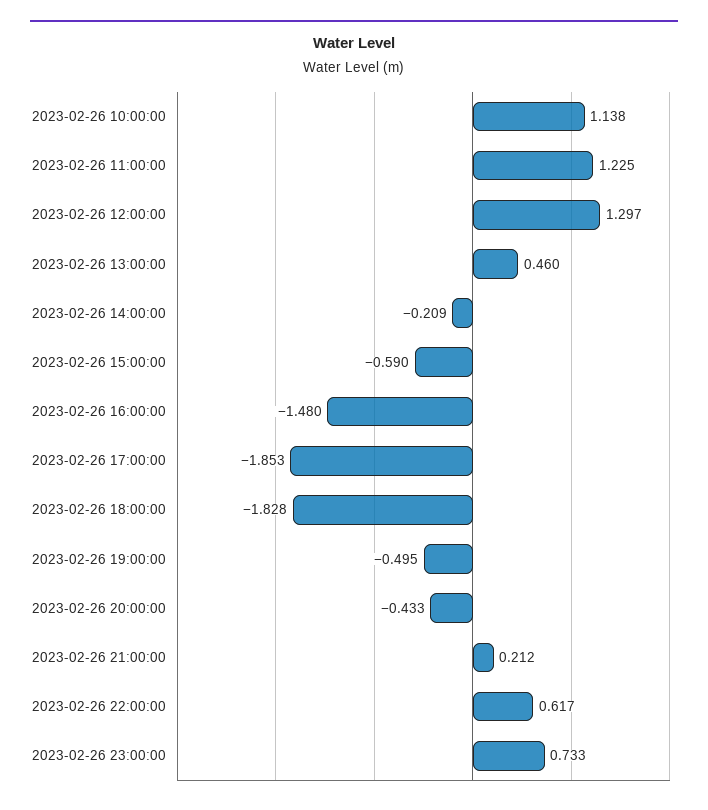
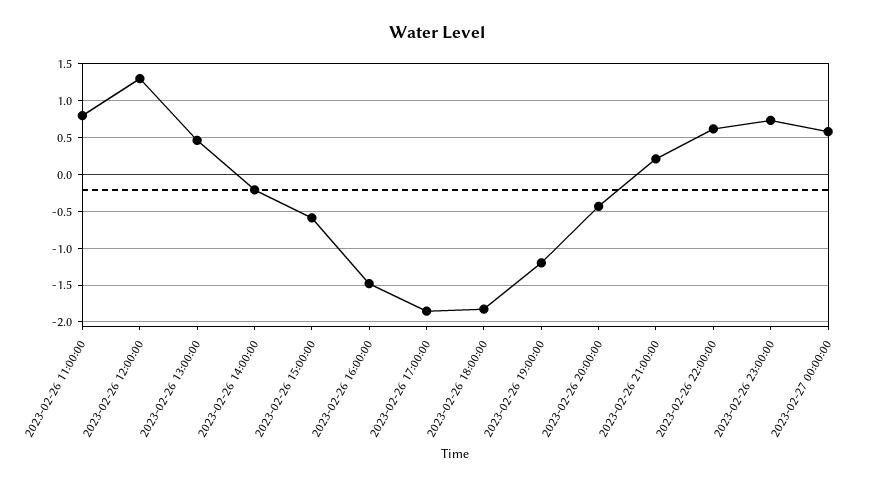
2023-02-26 10:00:00: 1.138 -> none
2023-02-26 11:00:00: 1.225 -> 0.8
2023-02-26 19:00:00: -0.495 -> -1.2
2023-02-27 00:00:00: none -> 0.6

